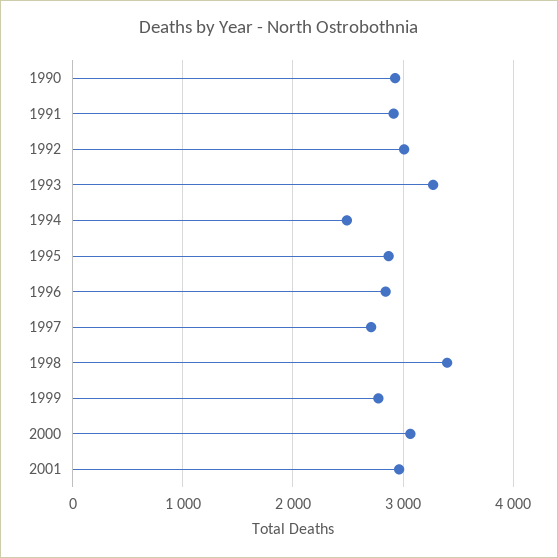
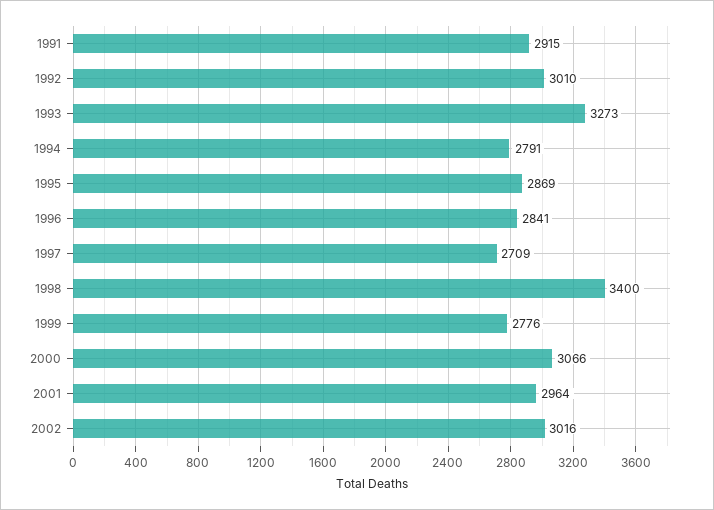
1990: 2900 -> none
1994: 2500 -> 2791
2002: none -> 3016

